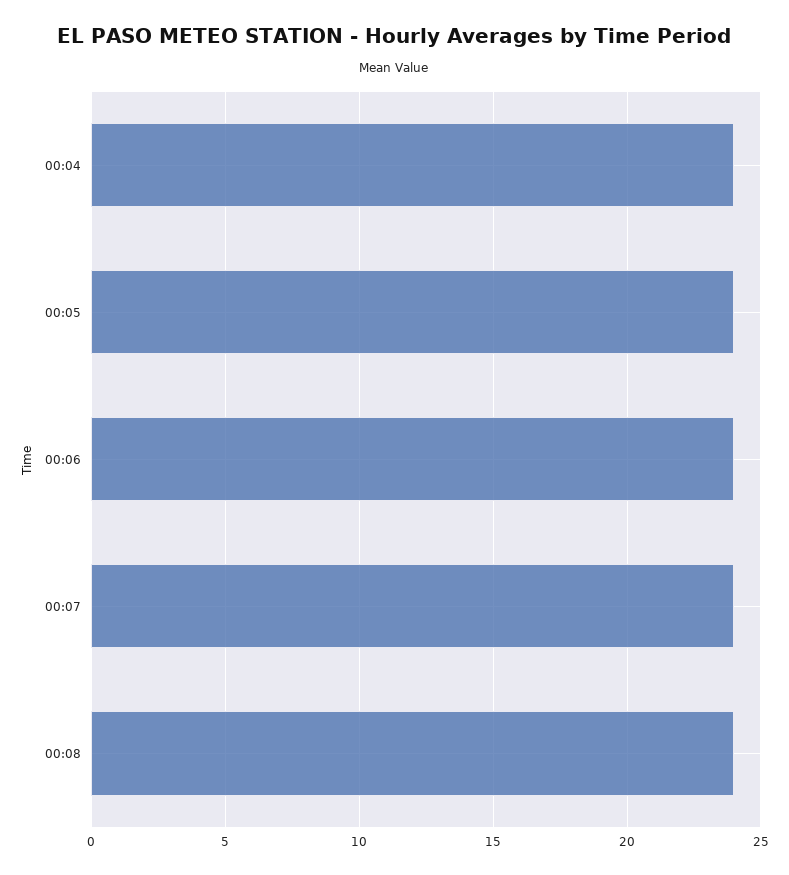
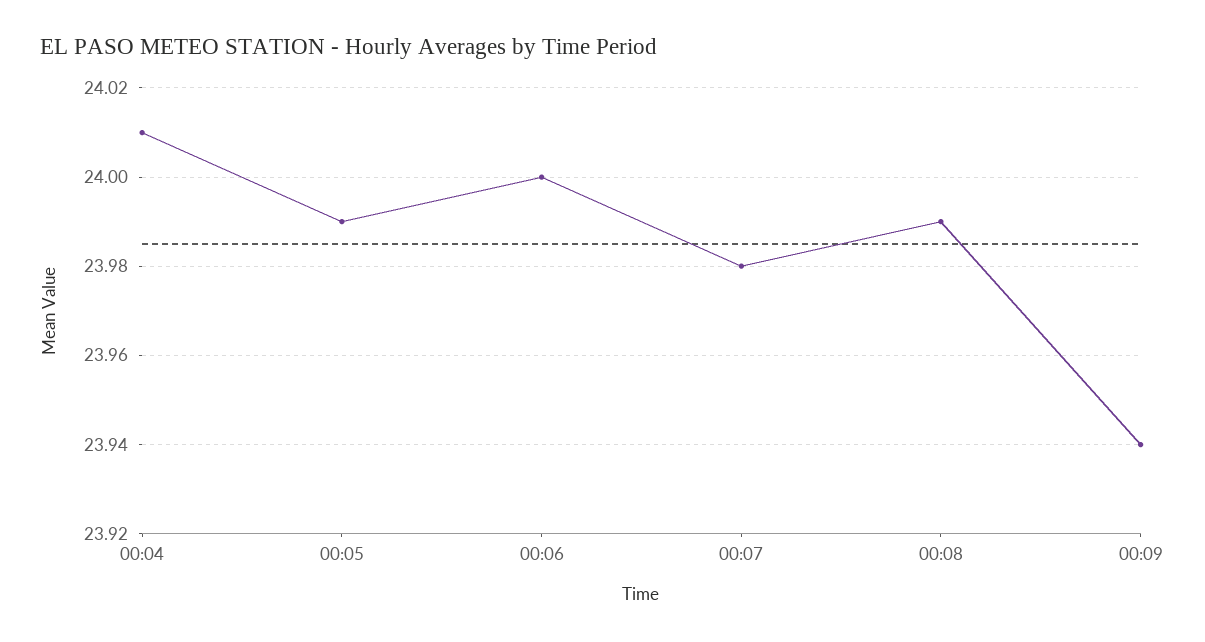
00:09: none -> 23.94

